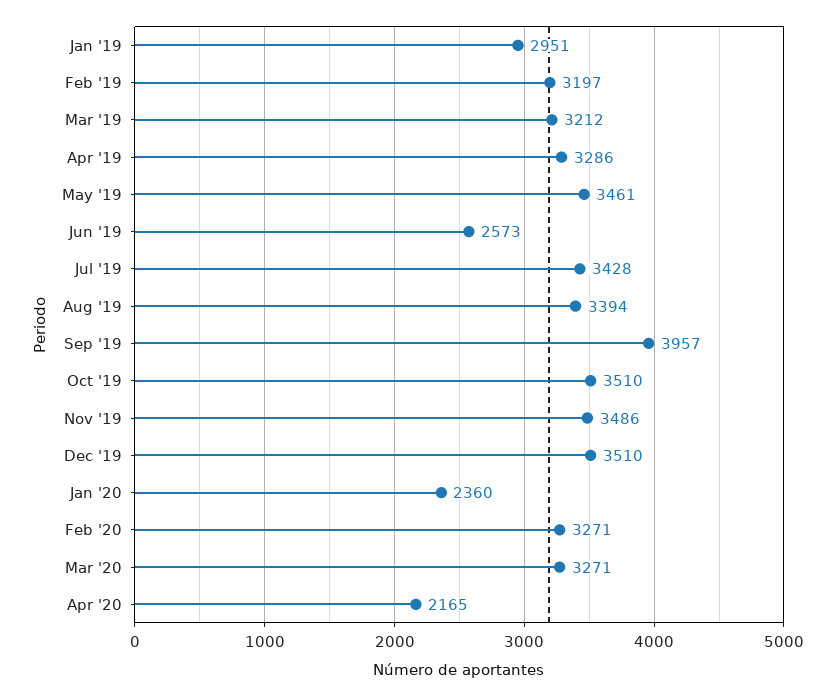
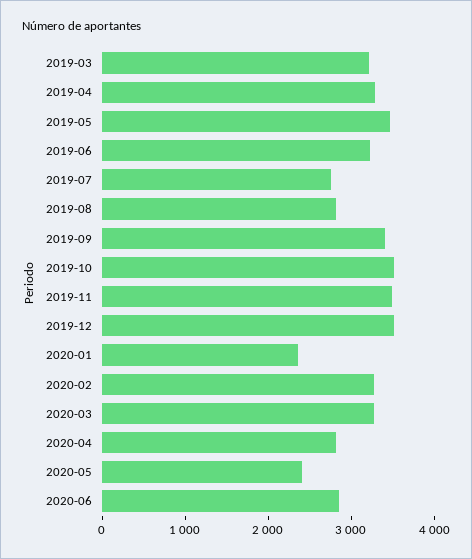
Jan '19: 2951 -> none
Feb '19: 3197 -> none
Jun '19: 2573 -> 3200
Jul '19: 3428 -> 2800
Aug '19: 3394 -> 2800
Sep '19: 3957 -> 3400
Apr '20: 2165 -> 2800
2020-05: none -> 2400
2020-06: none -> 2800

